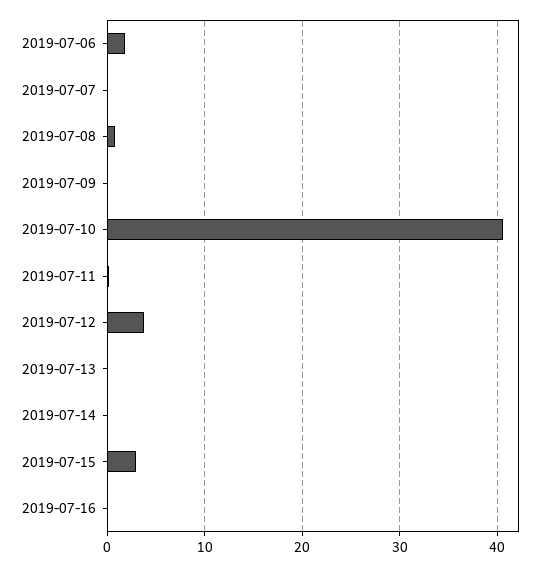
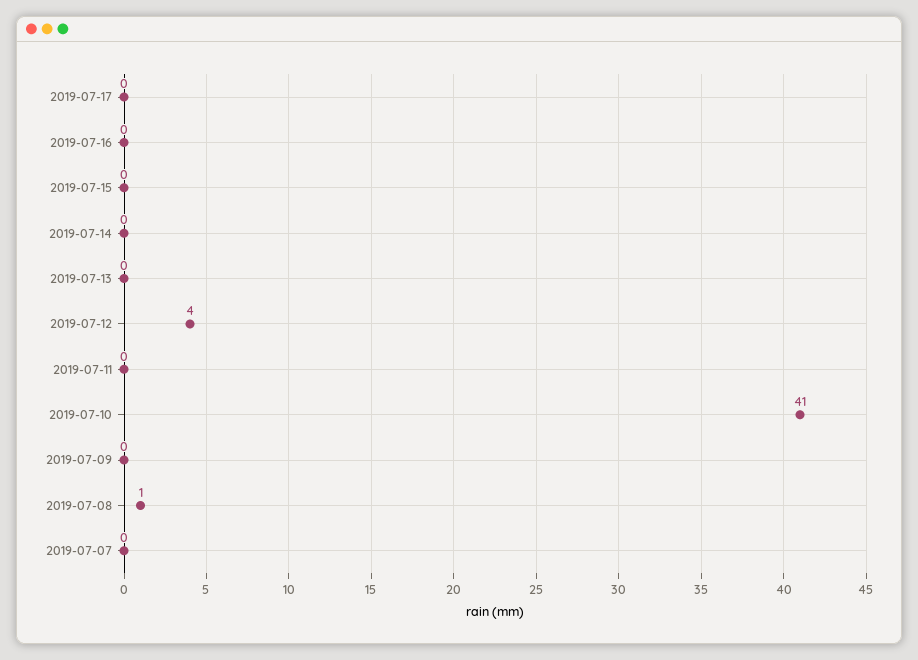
2019-07-06: 2 -> none
2019-07-15: 3 -> 0
2019-07-17: none -> 0

